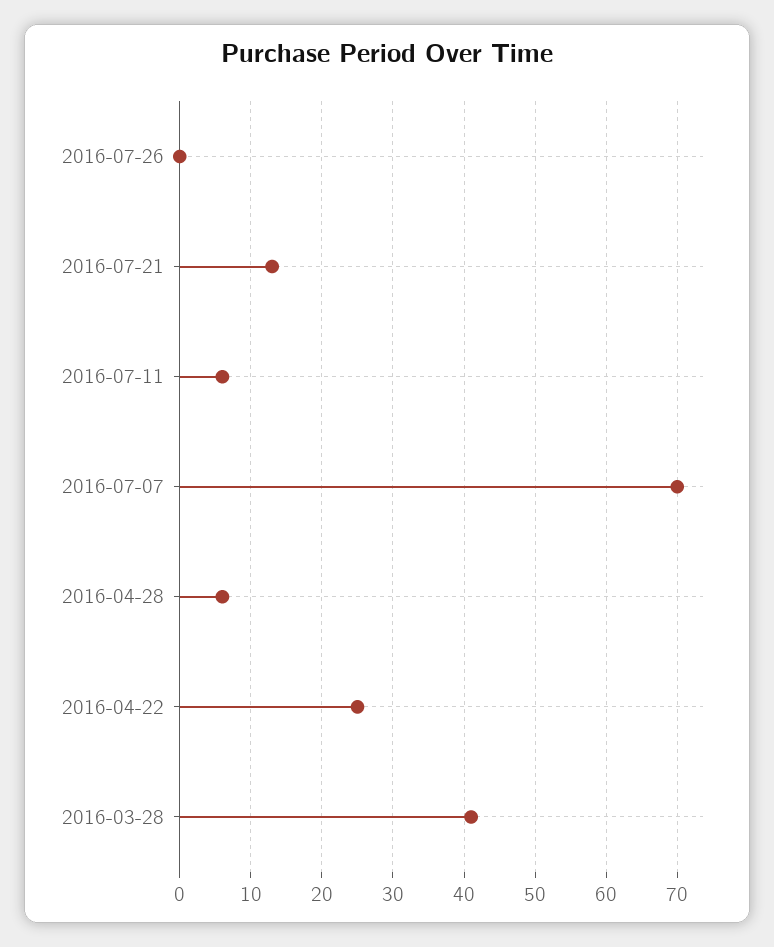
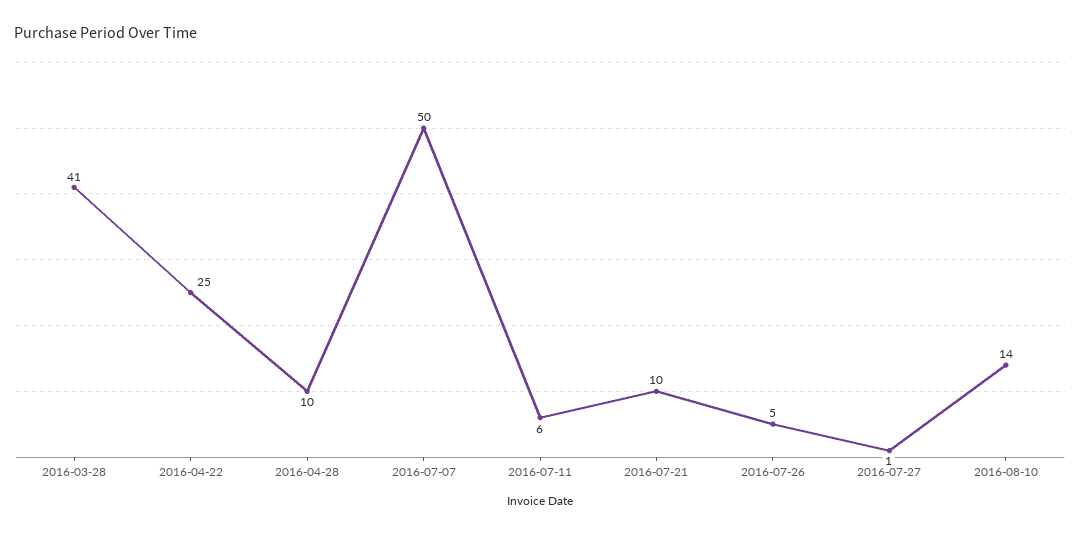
2016-07-26: 0 -> 5
2016-07-21: 13 -> 10
2016-07-07: 70 -> 50
2016-04-28: 6 -> 10
2016-07-27: none -> 1
2016-08-10: none -> 14

